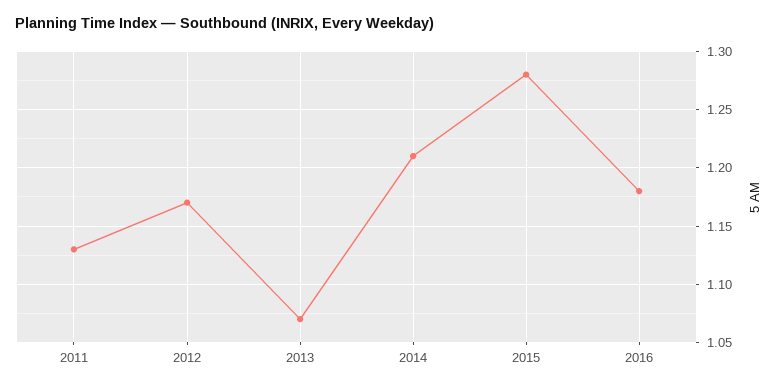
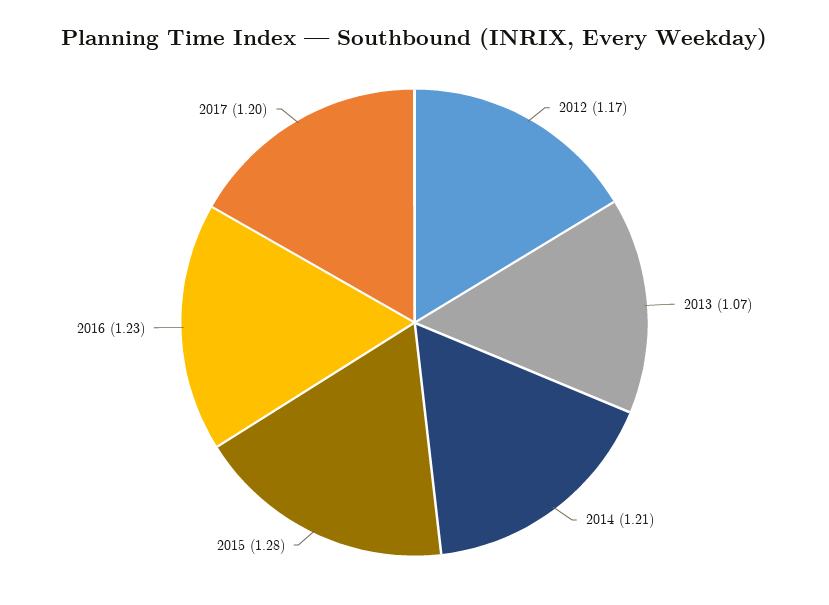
2011: 1.13 -> none
2016: 1.18 -> 1.23
2017: none -> 1.2

